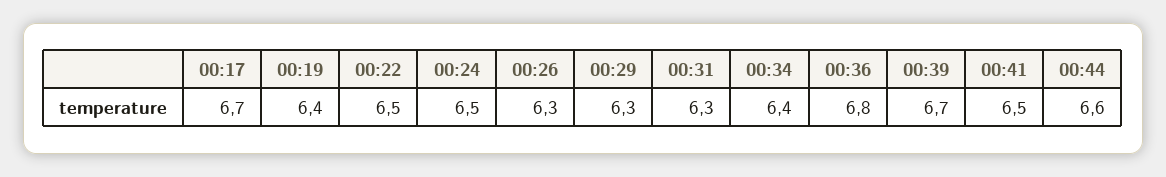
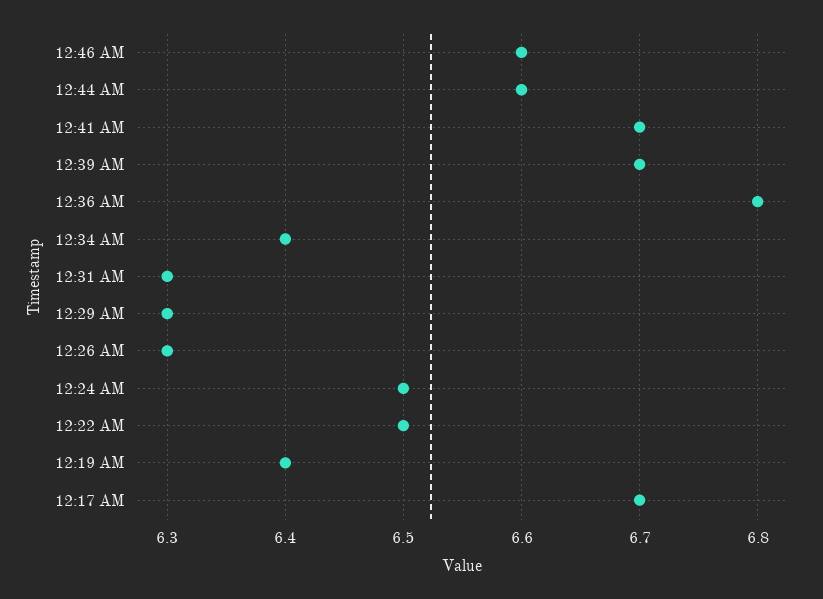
00:41: 6.5 -> 6.7
12:46 AM: none -> 6.6

